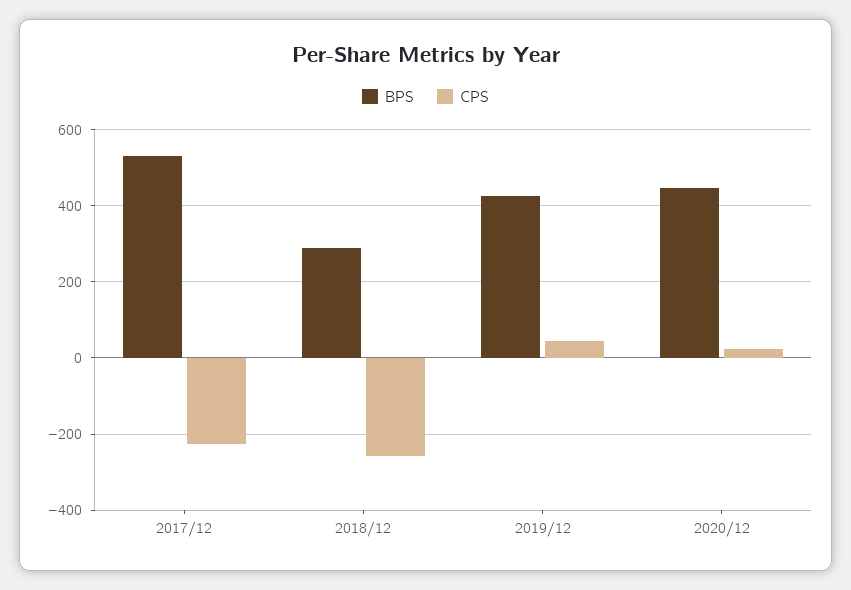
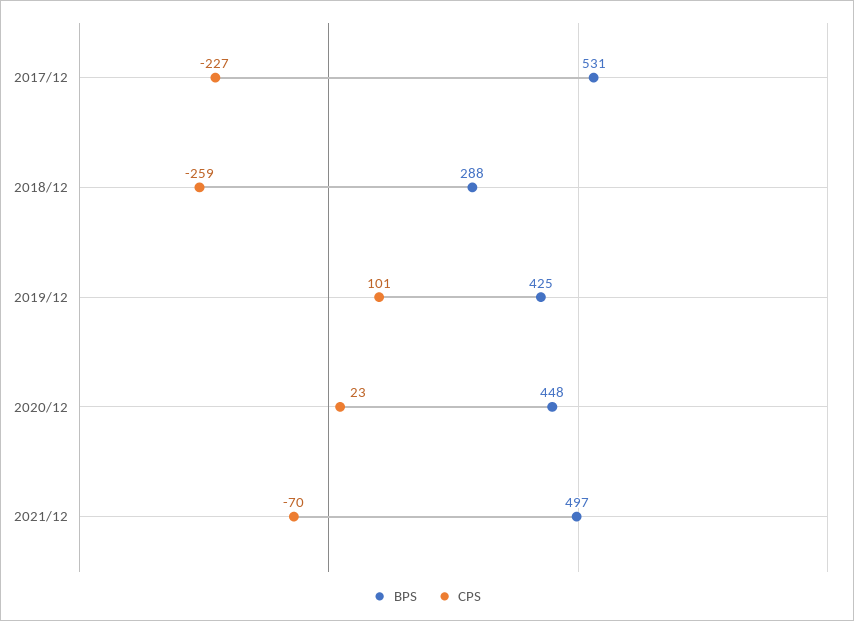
CPS, 2019/12: 40 -> 101
BPS, 2021/12: none -> 497
CPS, 2021/12: none -> -70

